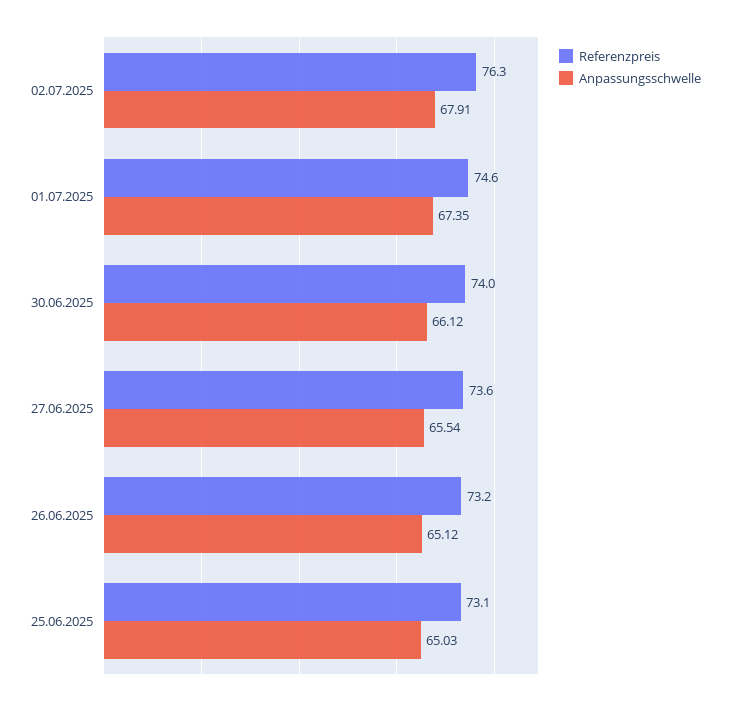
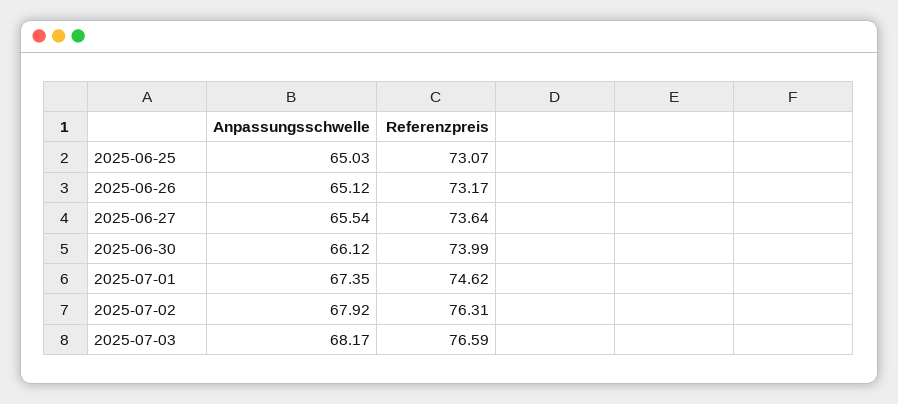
Anpassungsschwelle, 02.07.2025: 67.91 -> 67.92
Anpassungsschwelle, 2025-07-03: none -> 68.17
Referenzpreis, 2025-07-03: none -> 76.59

